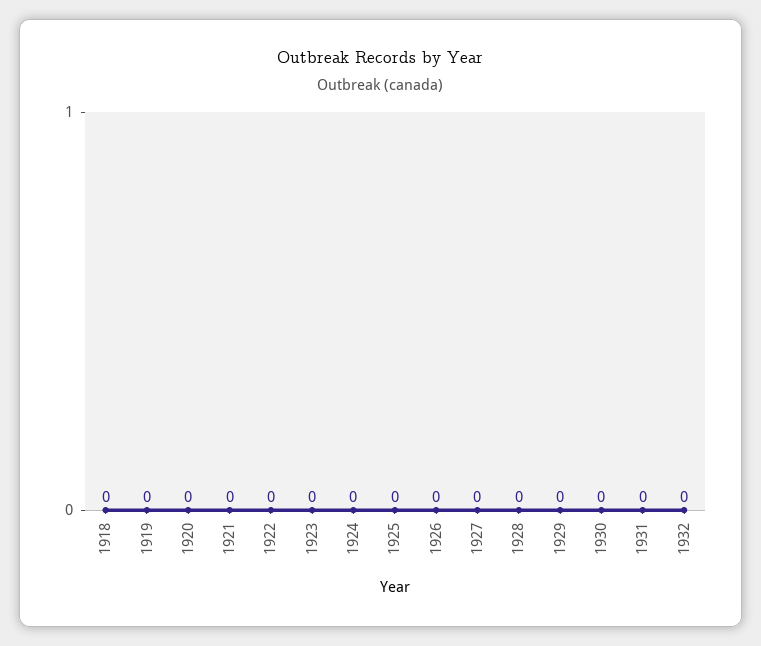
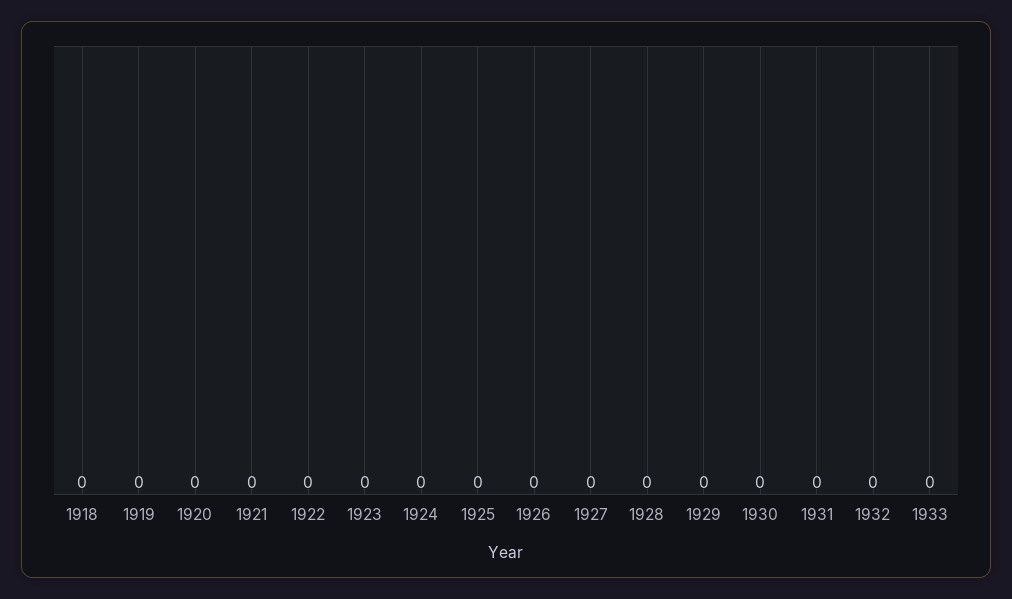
1933: none -> 0

